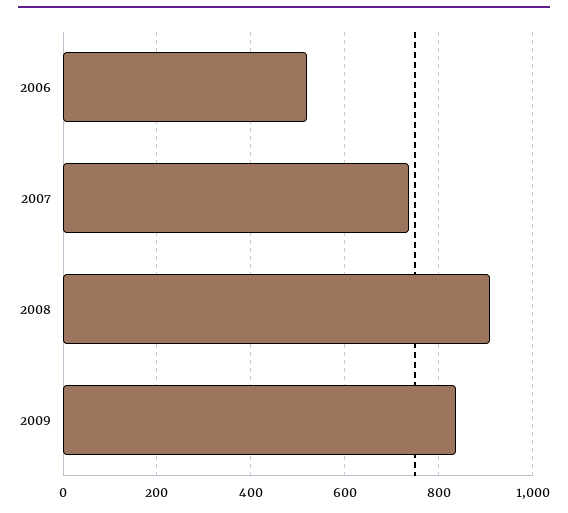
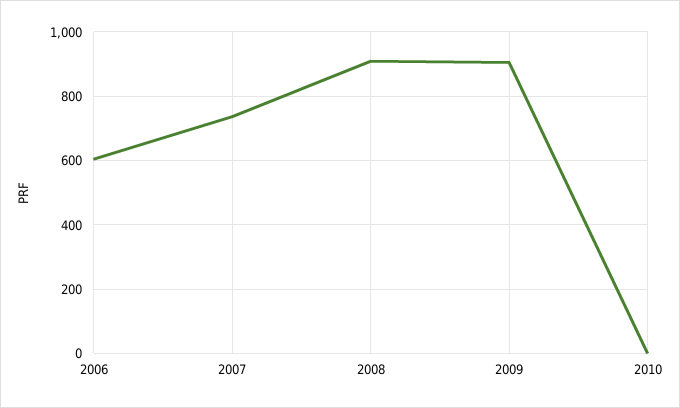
2006: 520 -> 600
2009: 840 -> 900
2010: none -> 0

